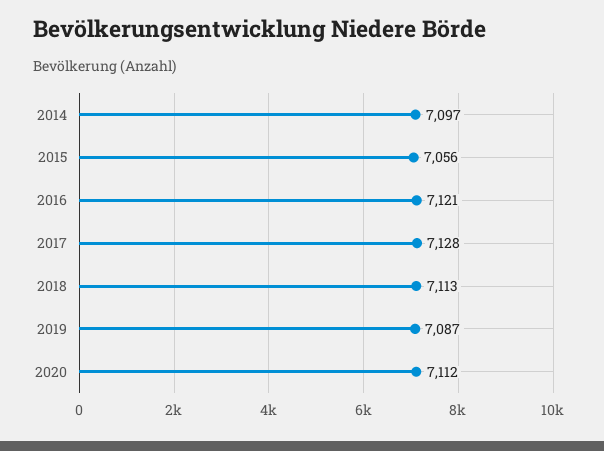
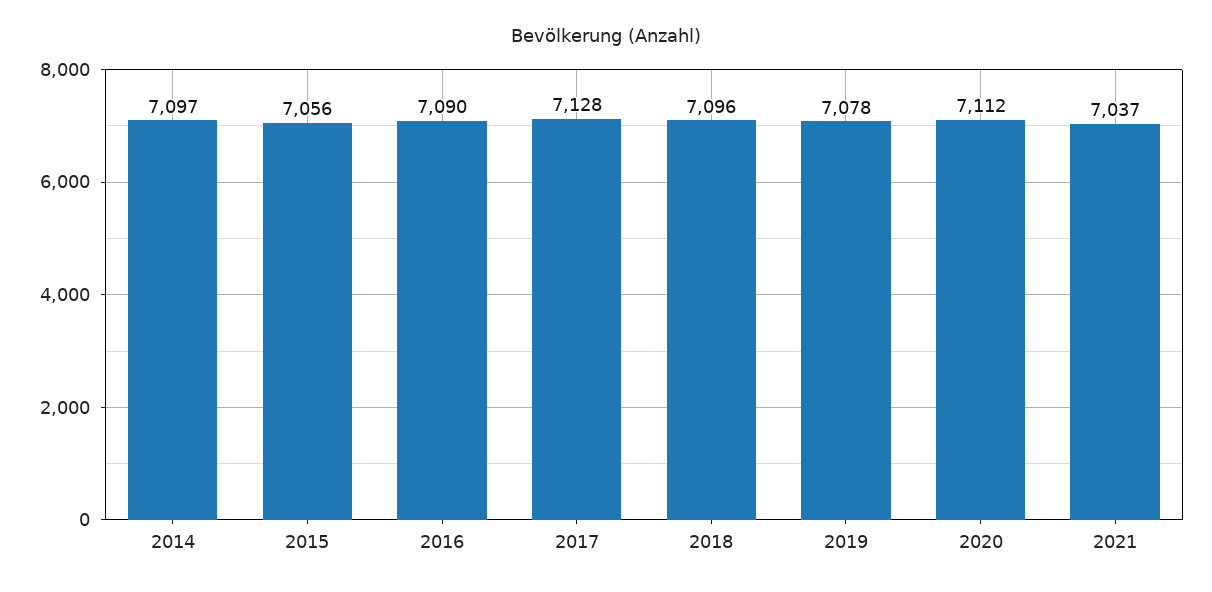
2016: 7121 -> 7090
2018: 7113 -> 7096
2019: 7087 -> 7078
2021: none -> 7037

